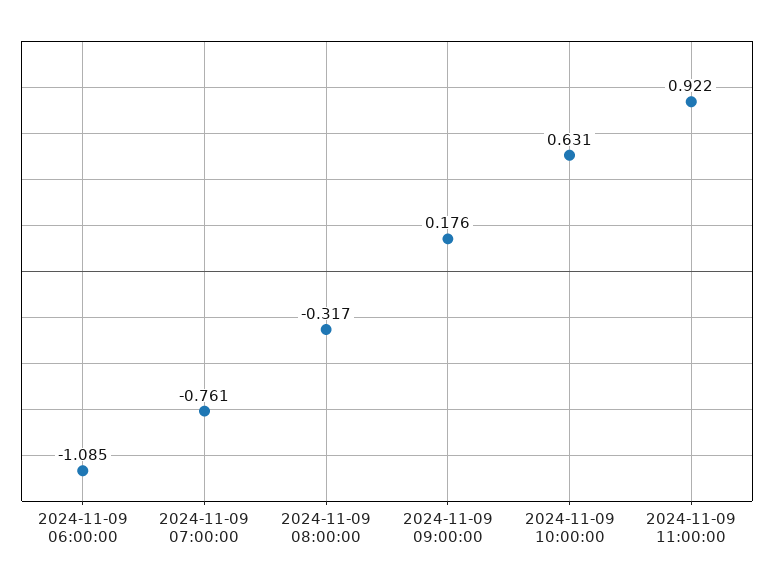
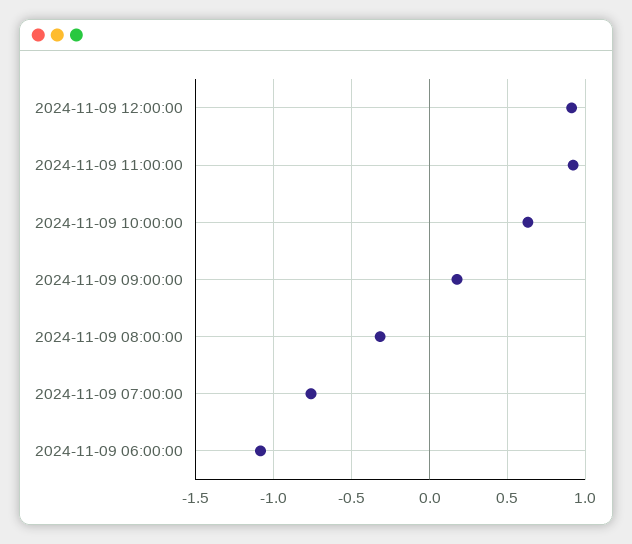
2024-11-09 12:00:00: none -> 0.9

